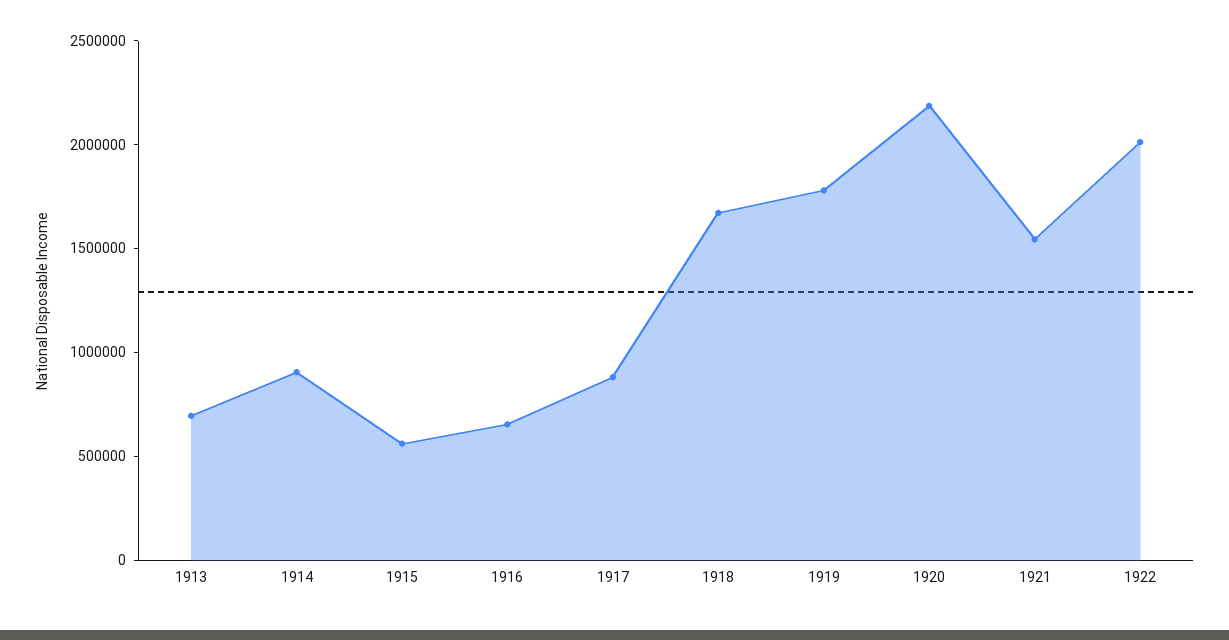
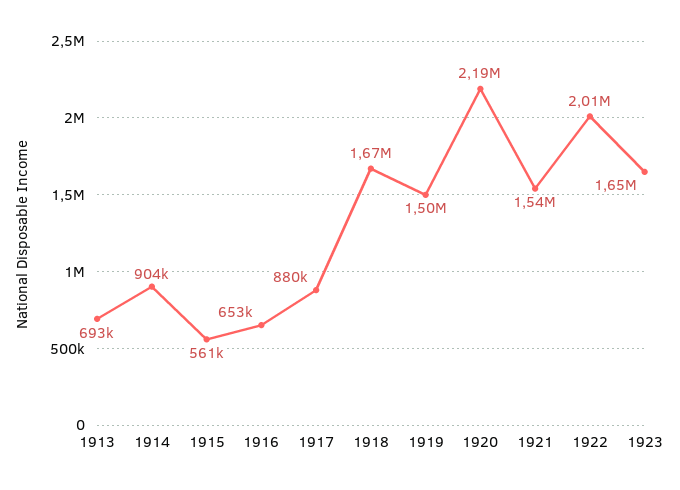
1919: 1800000 -> 1500000
1923: none -> 1650000

